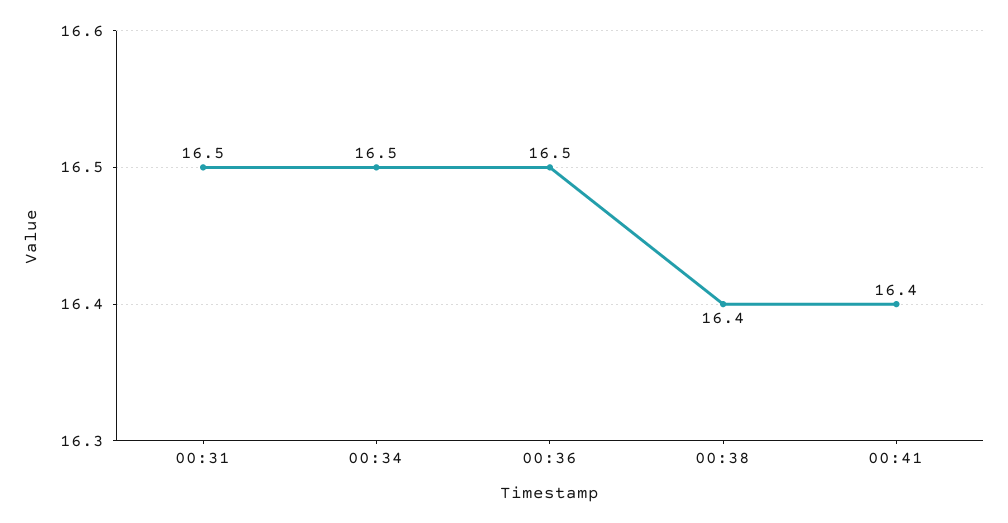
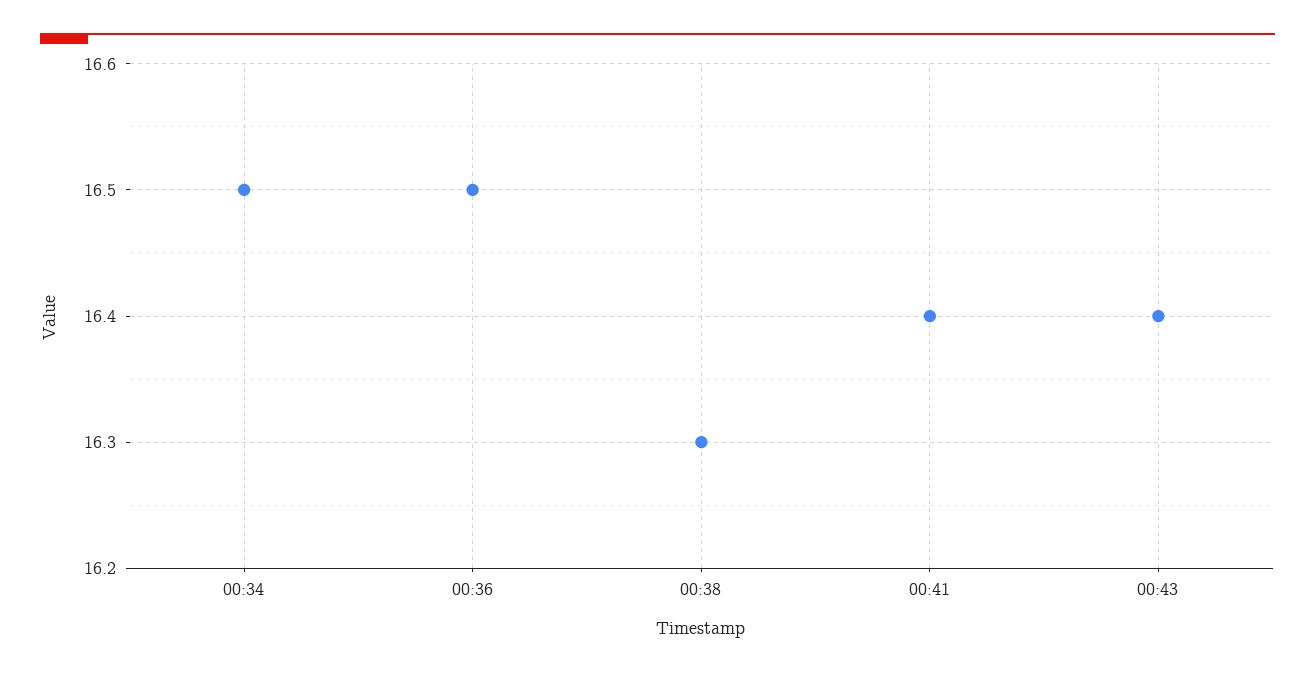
00:31: 16.5 -> none
00:38: 16.4 -> 16.3
00:43: none -> 16.4

